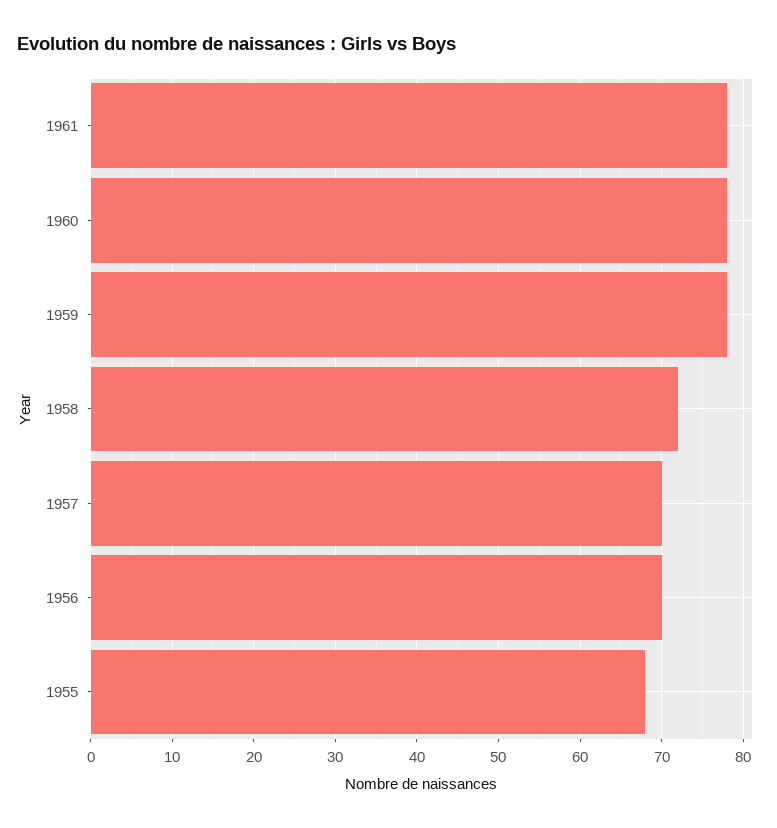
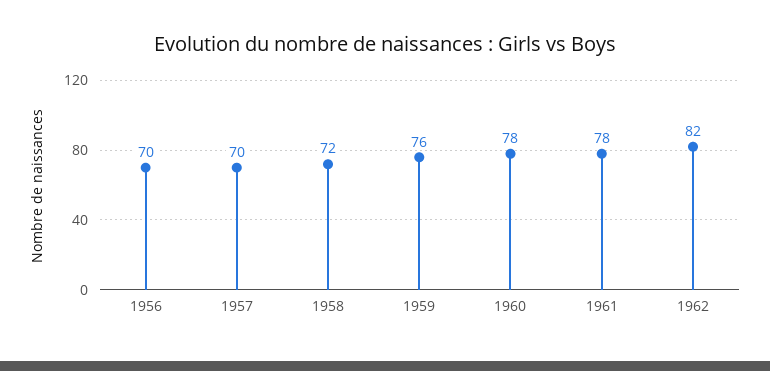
1959: 78 -> 76
1955: 68 -> none
1962: none -> 82

